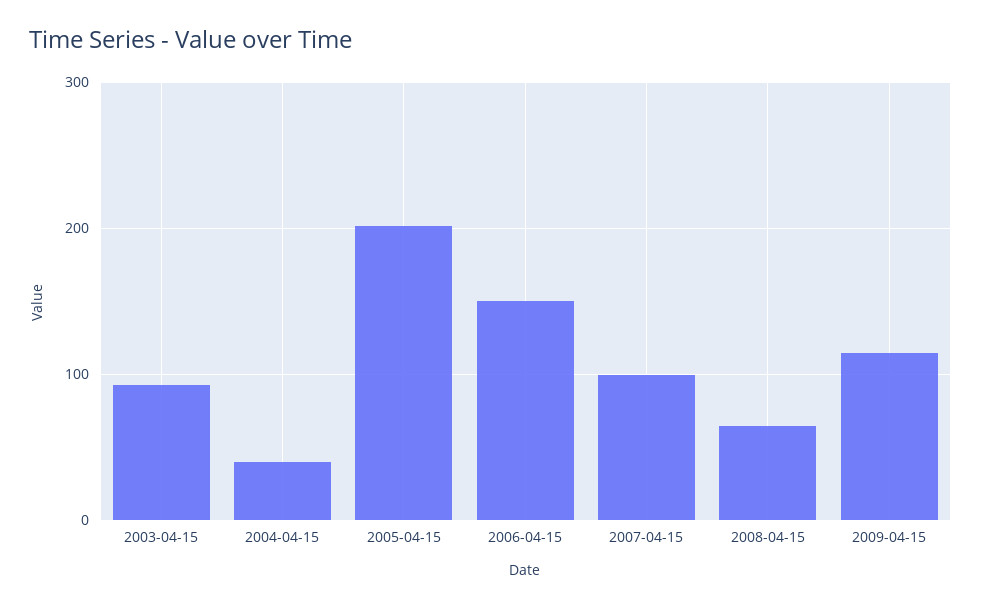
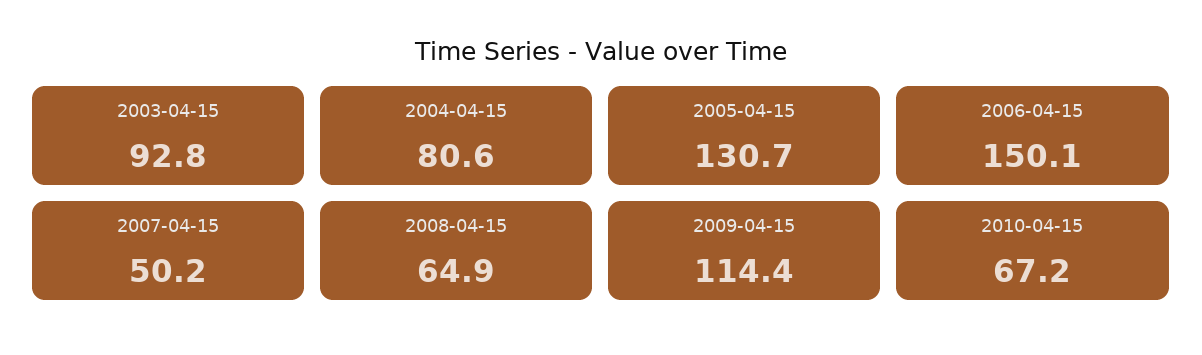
2004-04-15: 40 -> 80.6
2005-04-15: 200 -> 130.7
2007-04-15: 100 -> 50.2
2010-04-15: none -> 67.2

